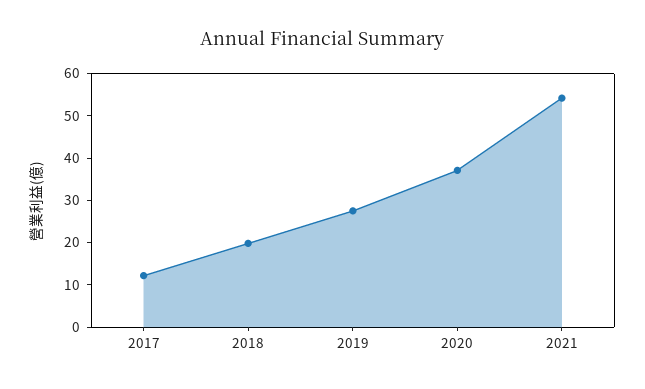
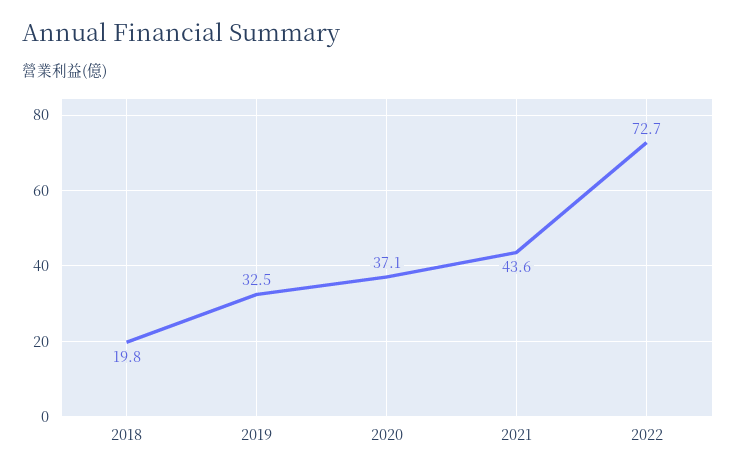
2017: 12 -> none
2019: 28 -> 32.5
2021: 54 -> 43.6
2022: none -> 72.7

